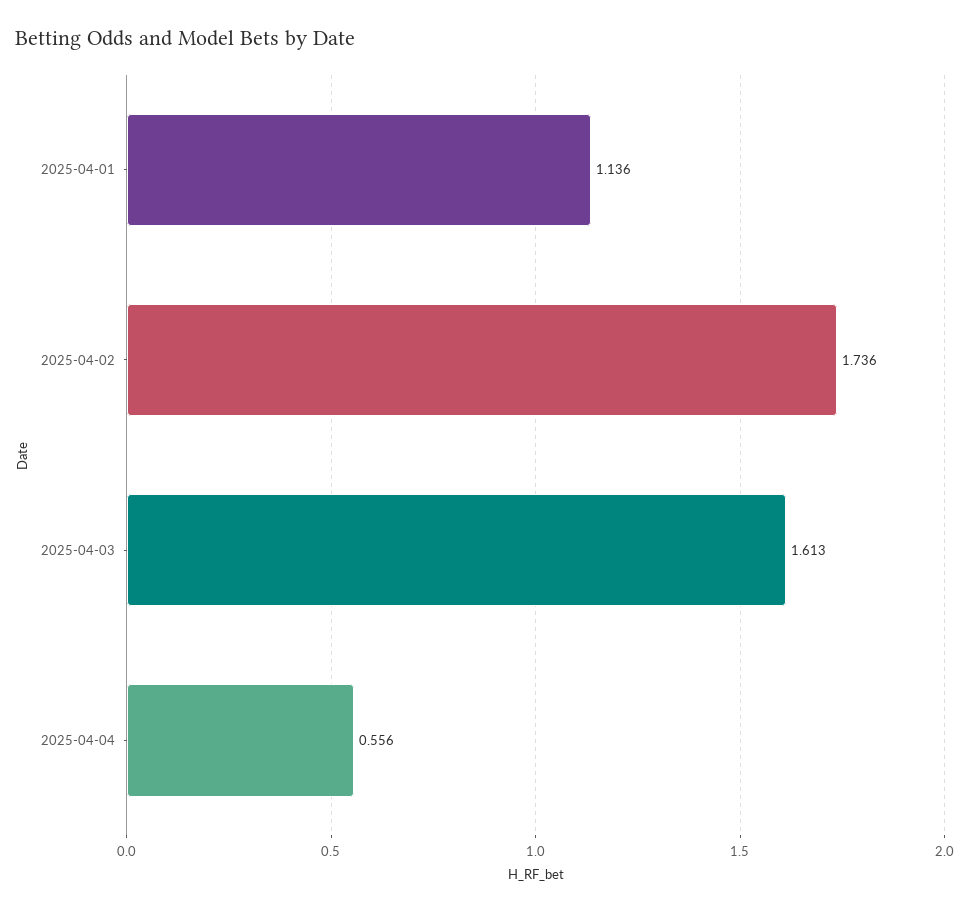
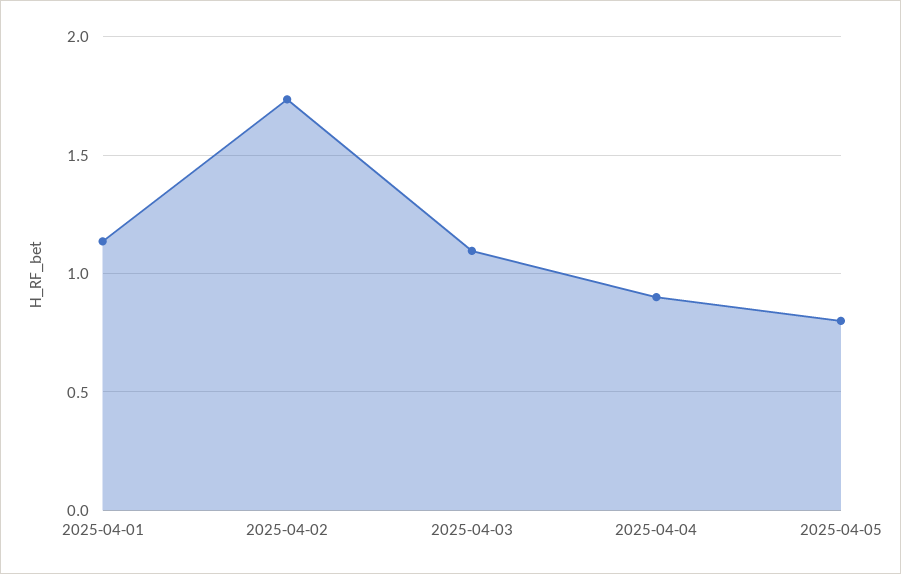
2025-04-03: 1.613 -> 1.1
2025-04-04: 0.556 -> 0.9
2025-04-05: none -> 0.8

